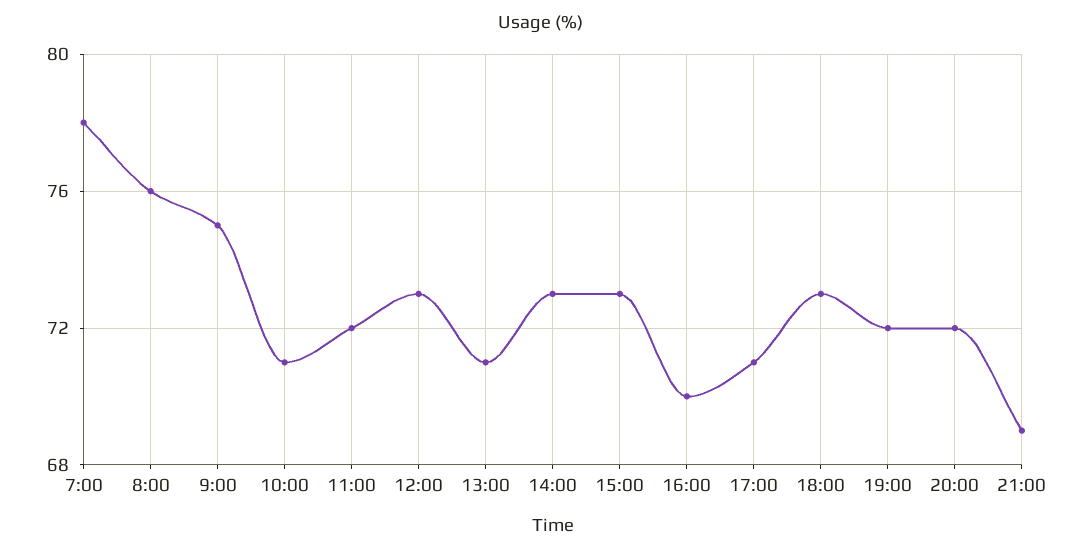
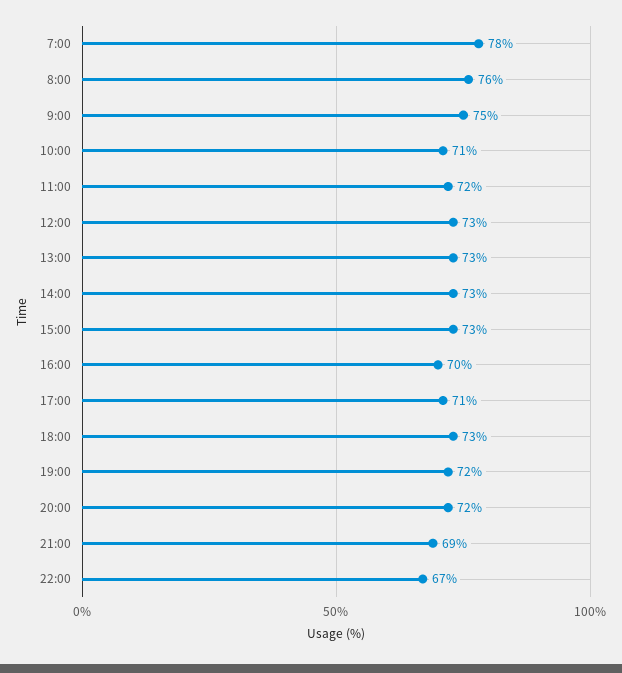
13:00: 71 -> 73
22:00: none -> 67

